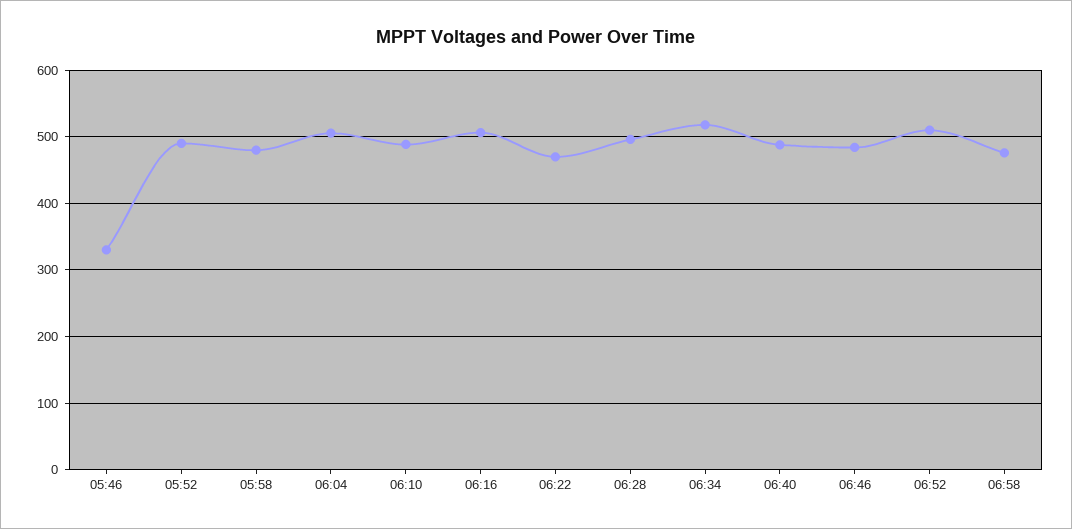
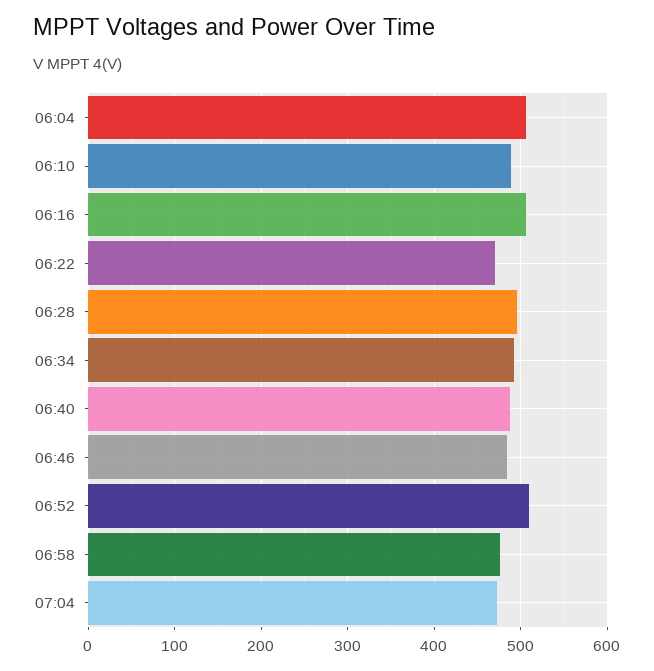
05:46: 330 -> none
05:52: 490 -> none
05:58: 480 -> none
06:34: 520 -> 490
07:04: none -> 470

